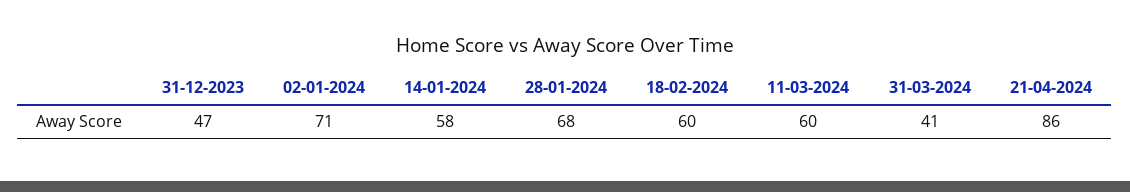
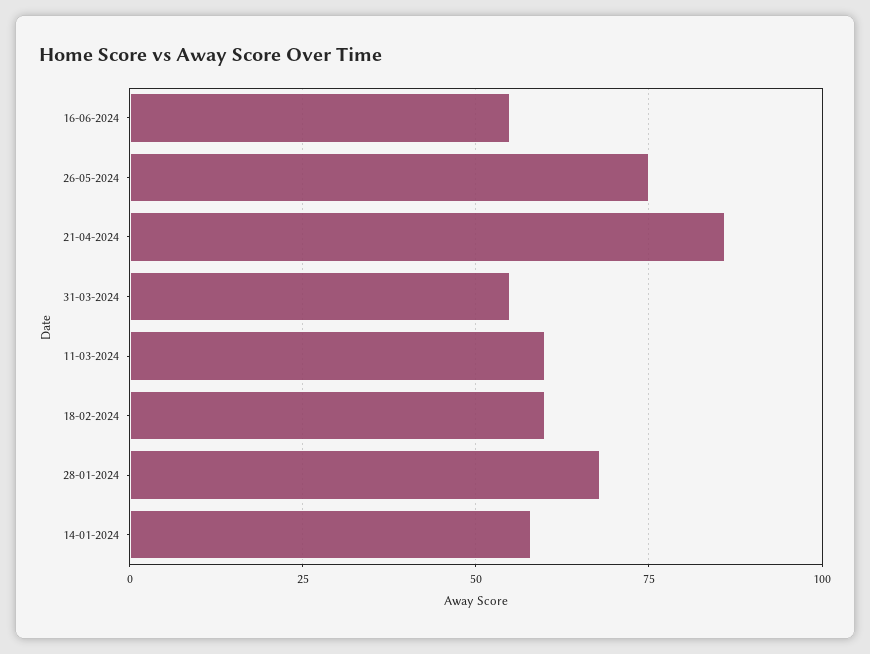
31-12-2023: 47 -> none
02-01-2024: 71 -> none
31-03-2024: 41 -> 55
16-06-2024: none -> 55
26-05-2024: none -> 75

